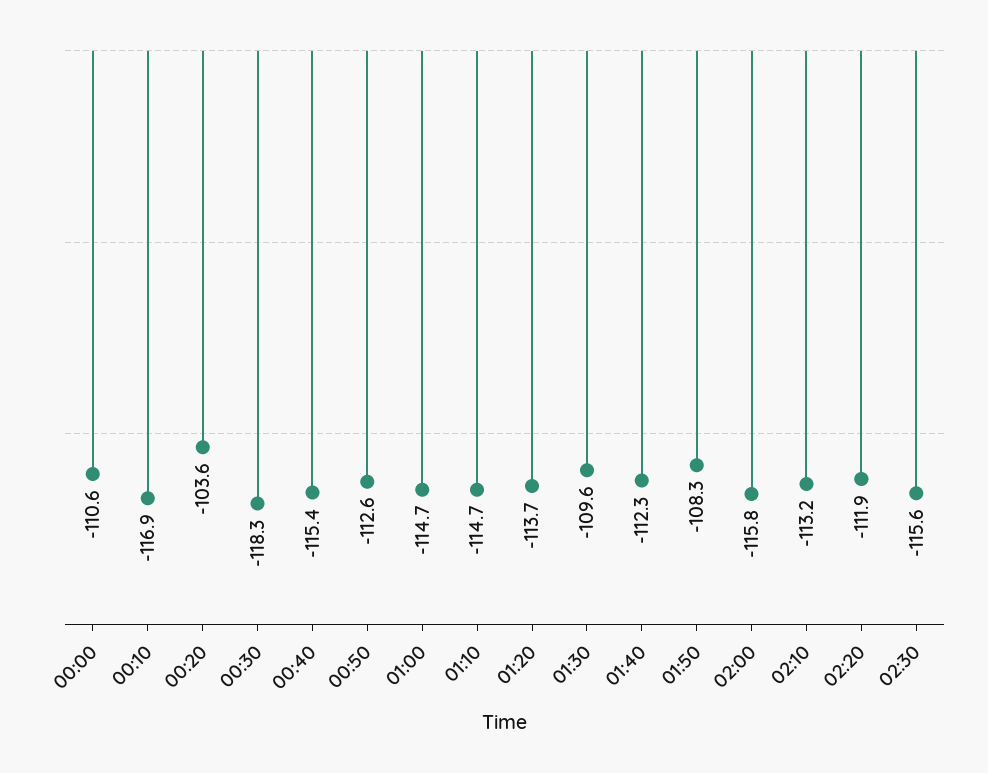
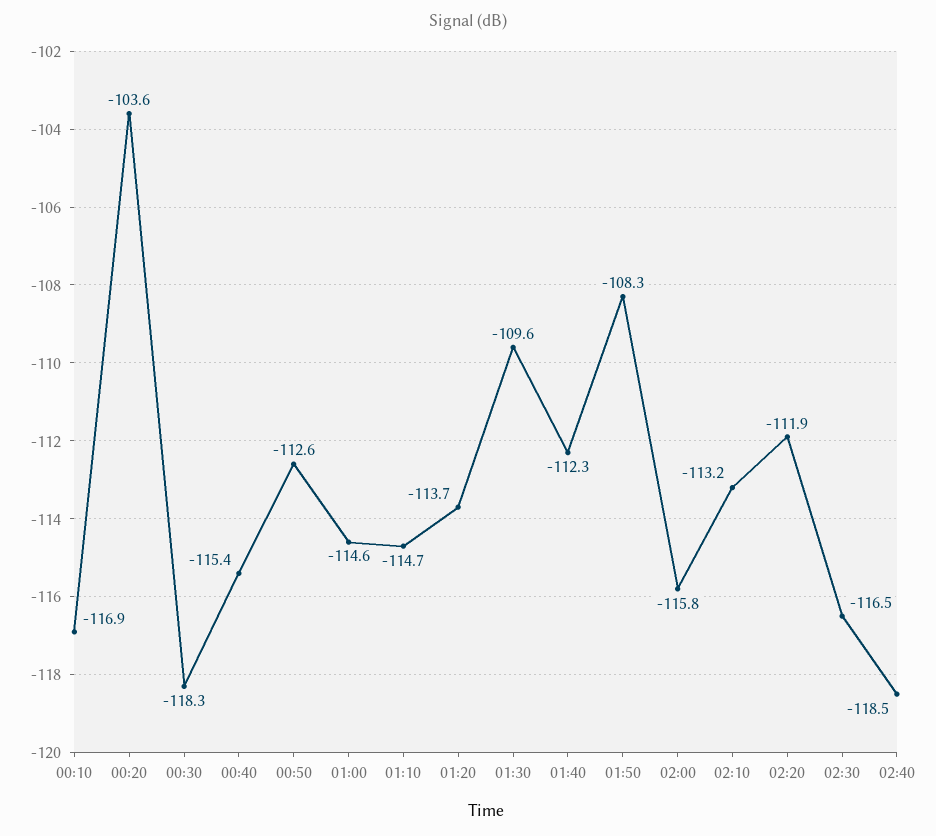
00:00: -110.6 -> none
01:00: -114.7 -> -114.6
02:30: -115.6 -> -116.5
02:40: none -> -118.5

